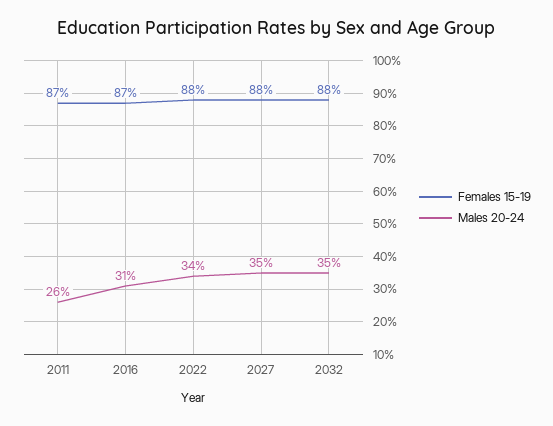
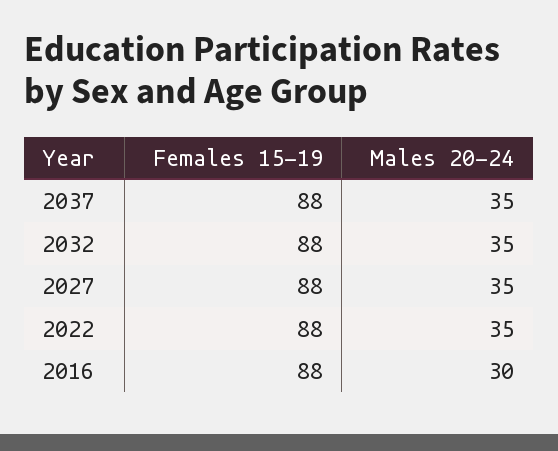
Females 15-19, 2011: 87 -> none
Males 20-24, 2011: 26 -> none
Females 15-19, 2016: 87 -> 88
Males 20-24, 2016: 31 -> 30
Males 20-24, 2022: 34 -> 35
Females 15-19, 2037: none -> 88
Males 20-24, 2037: none -> 35

